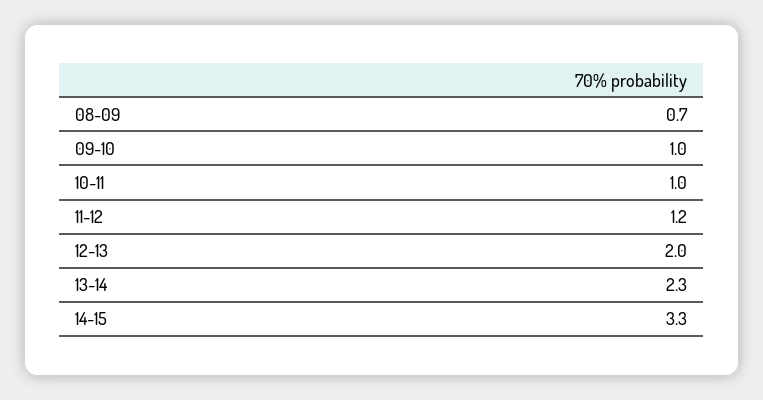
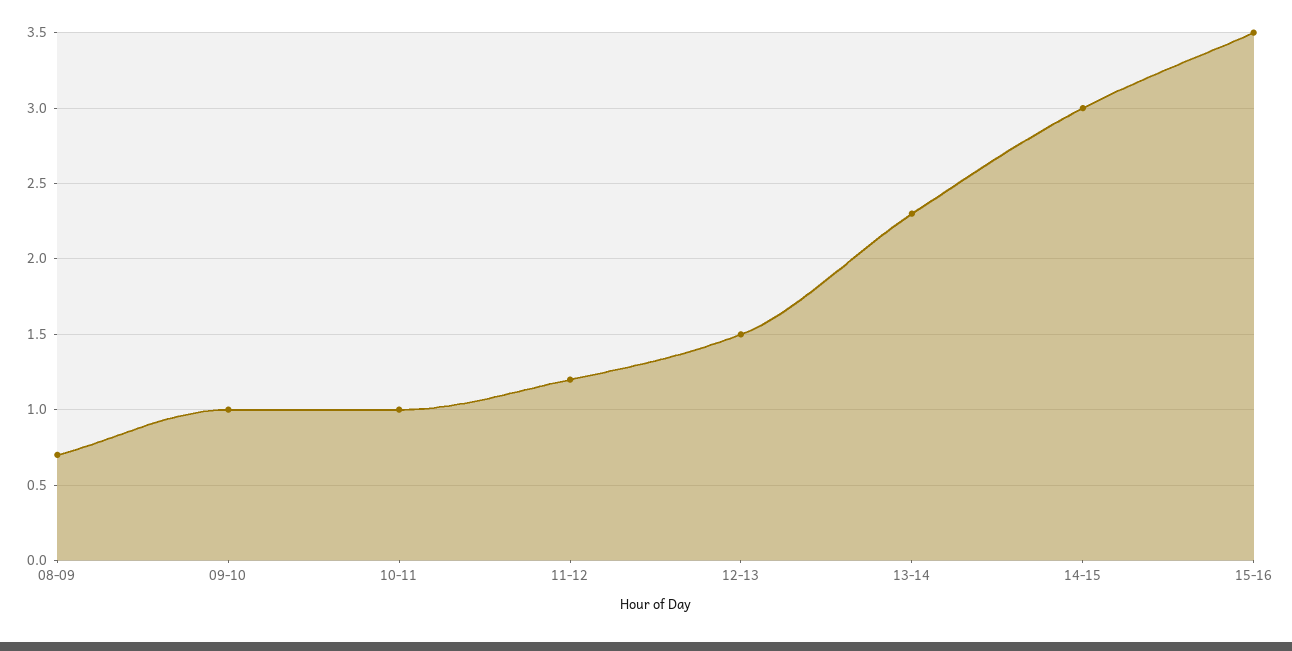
12-13: 2 -> 1.5
14-15: 3.3 -> 3
15-16: none -> 3.5

